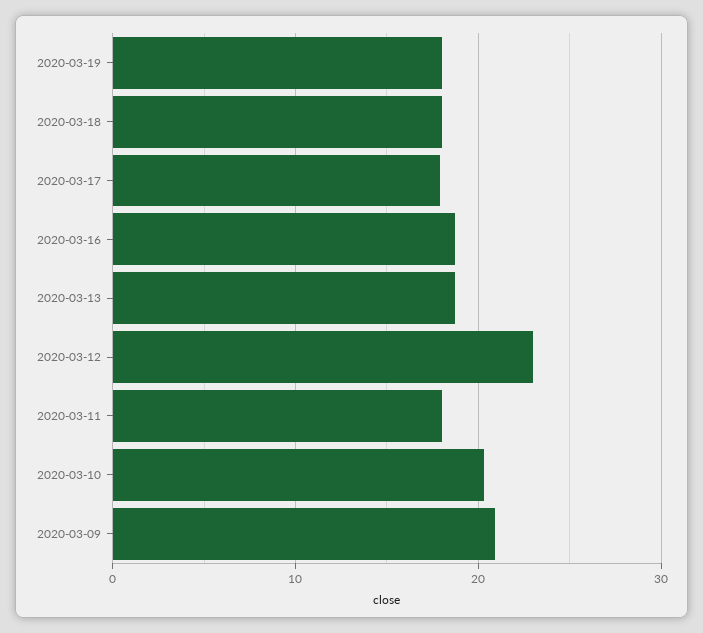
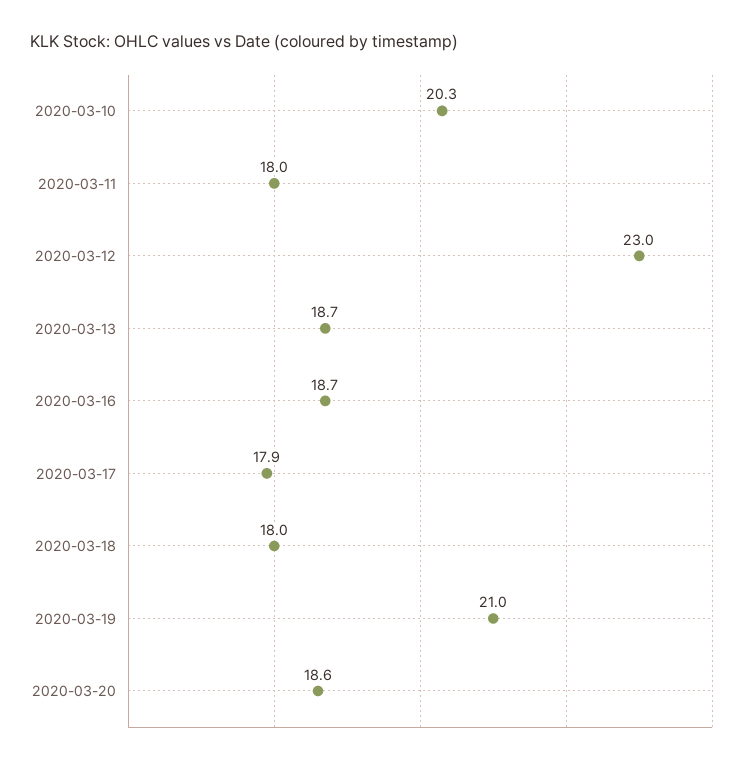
2020-03-19: 18 -> 21
2020-03-09: 21 -> none
2020-03-20: none -> 18.6

